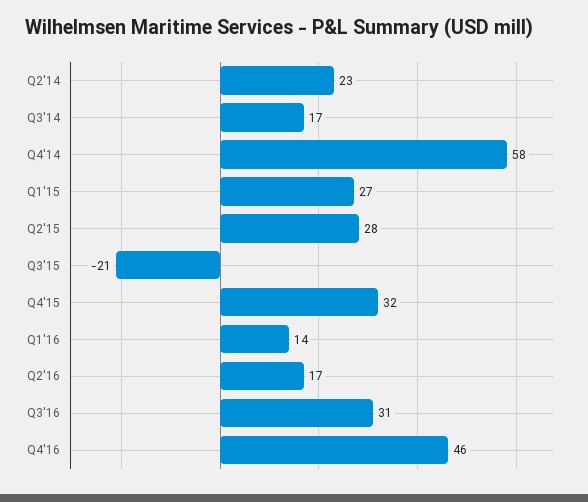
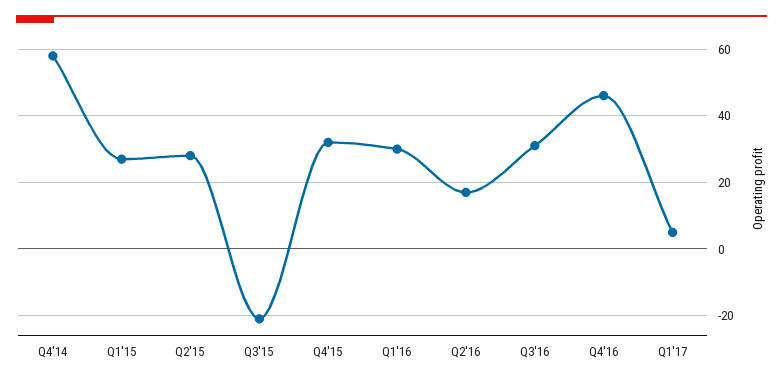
Q2'14: 23 -> none
Q3'14: 17 -> none
Q1'16: 14 -> 30
Q1'17: none -> 5

